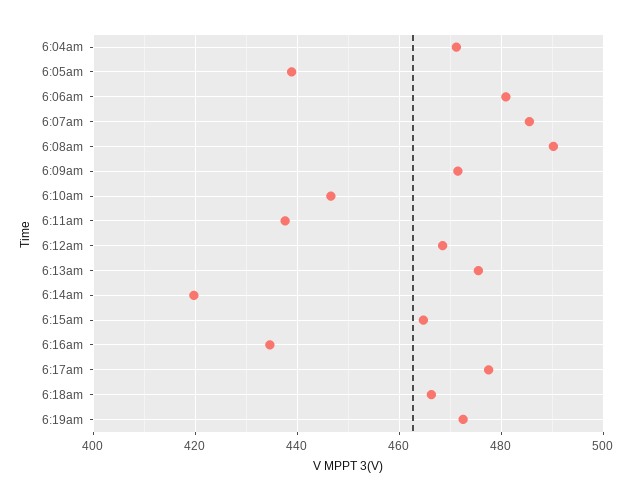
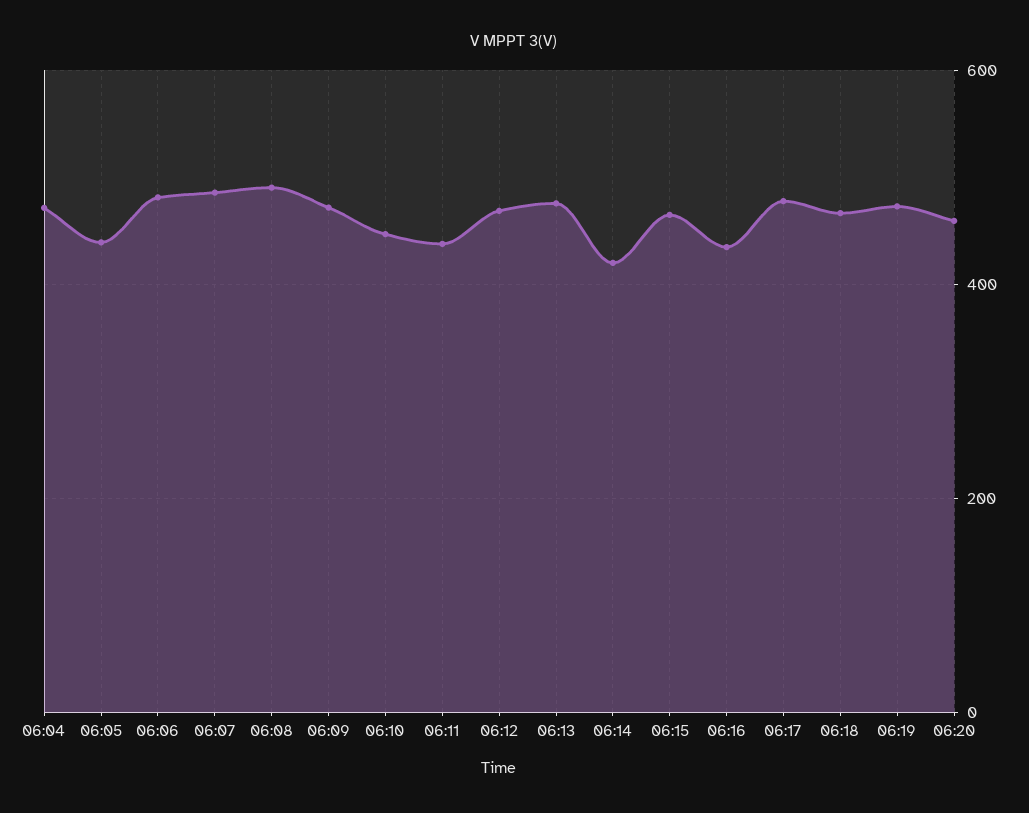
06:20: none -> 460

